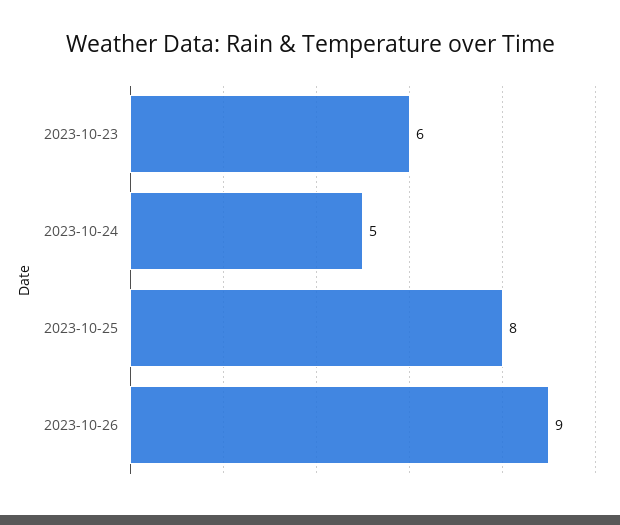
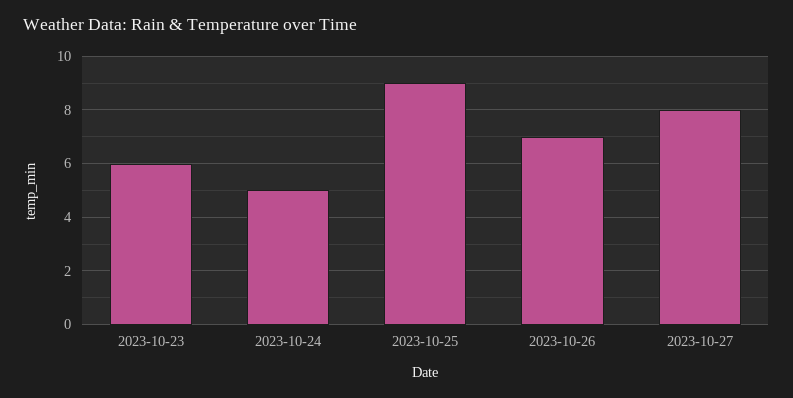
2023-10-25: 8 -> 9
2023-10-26: 9 -> 7
2023-10-27: none -> 8

